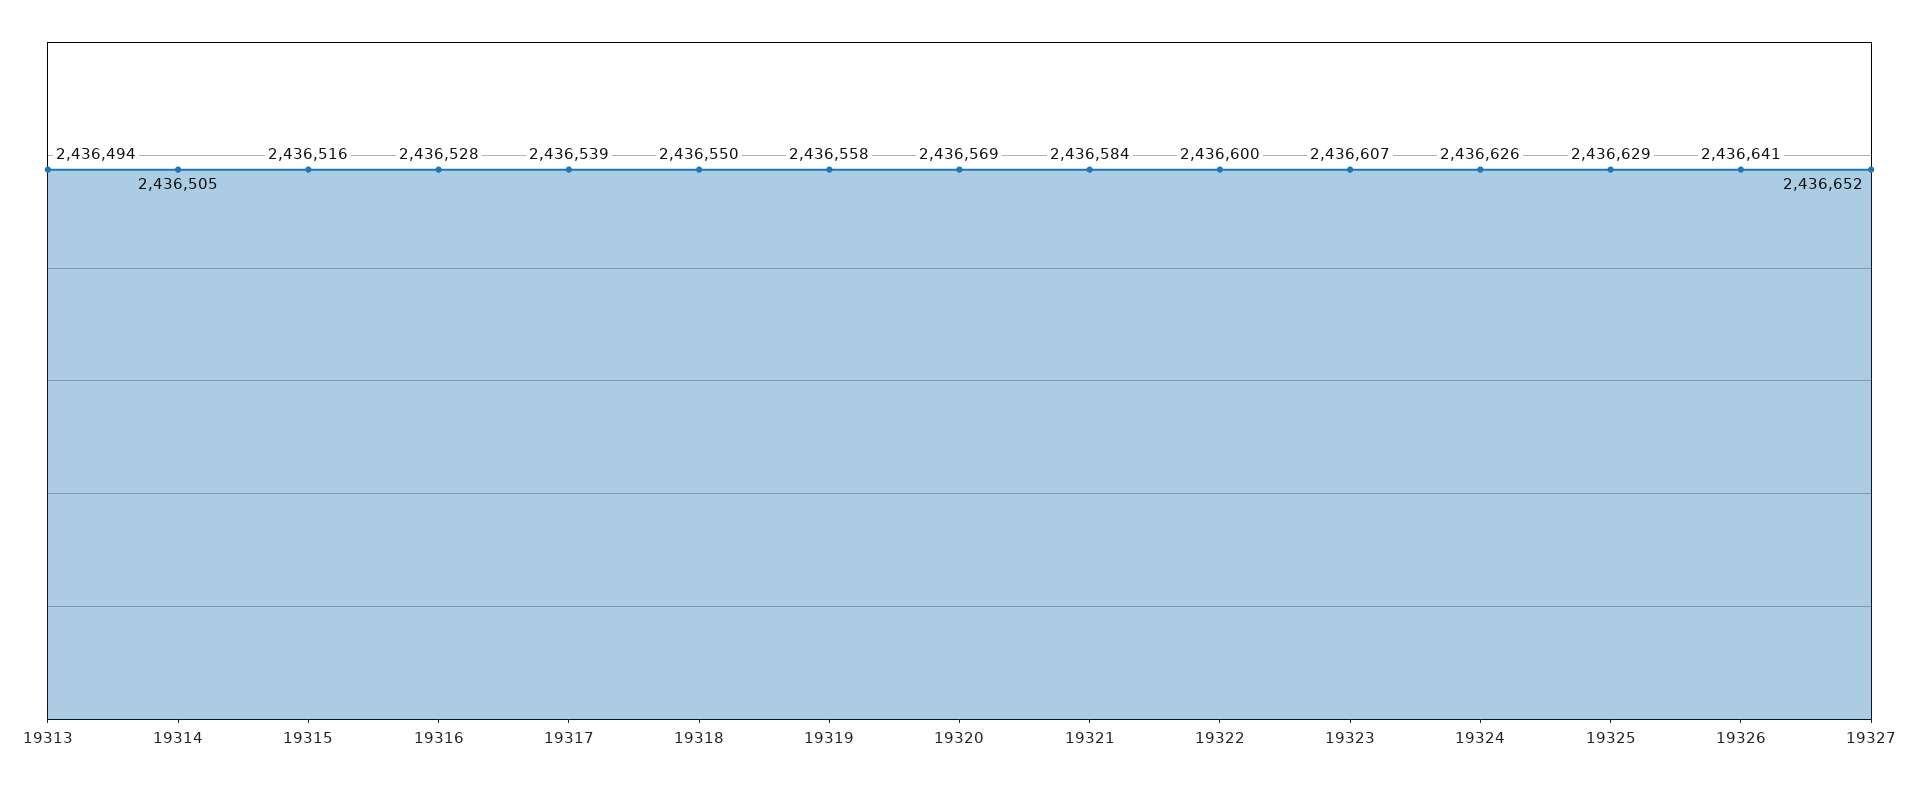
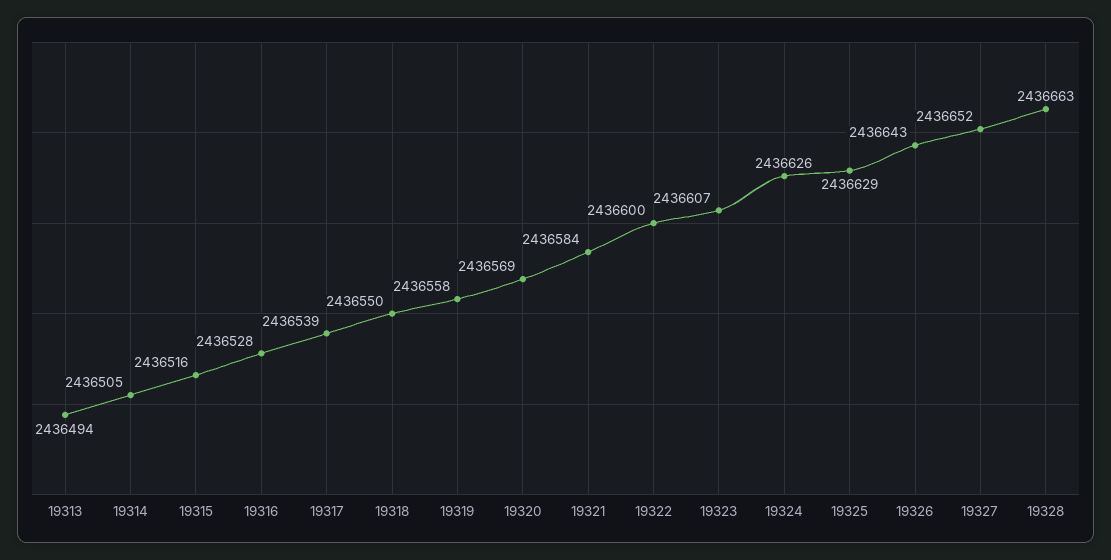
19326: 2436641 -> 2436643
19328: none -> 2436663

